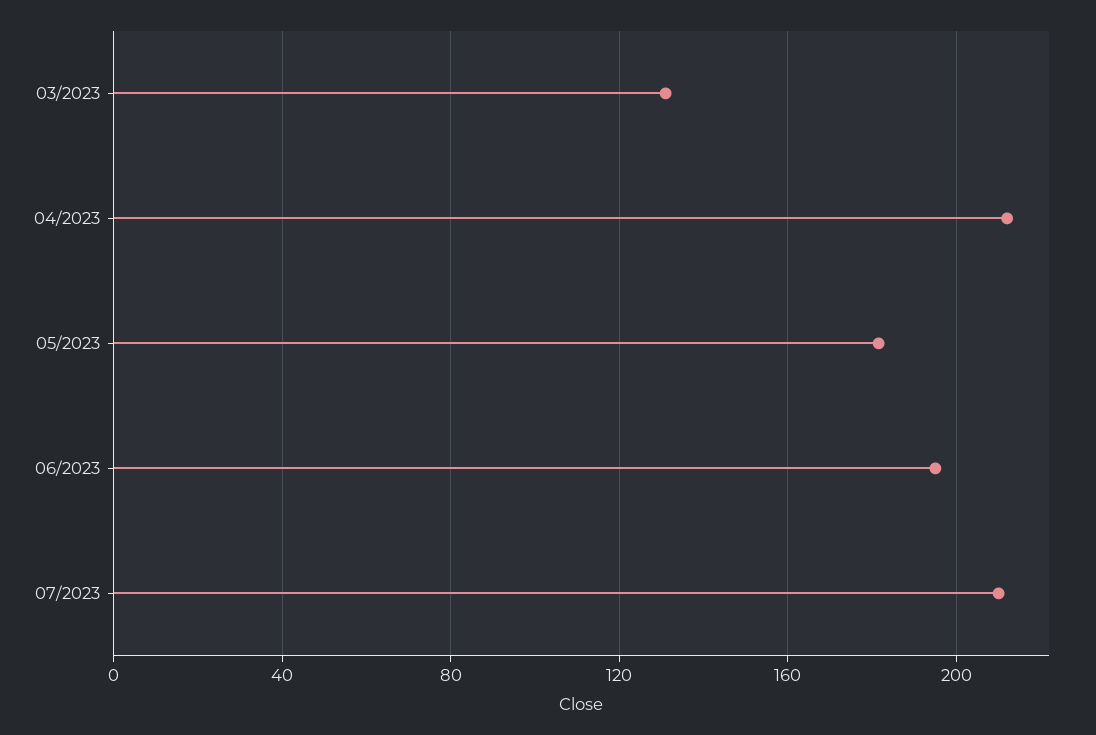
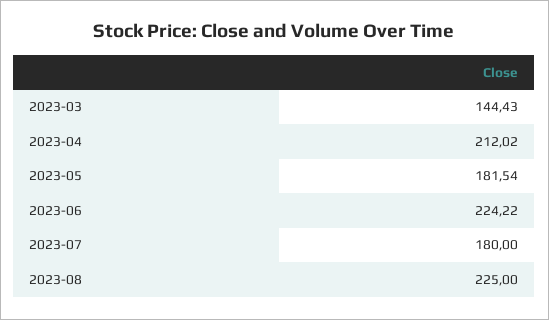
03/2023: 130 -> 144.43
06/2023: 195 -> 224.22
07/2023: 210 -> 180
2023-08: none -> 225

